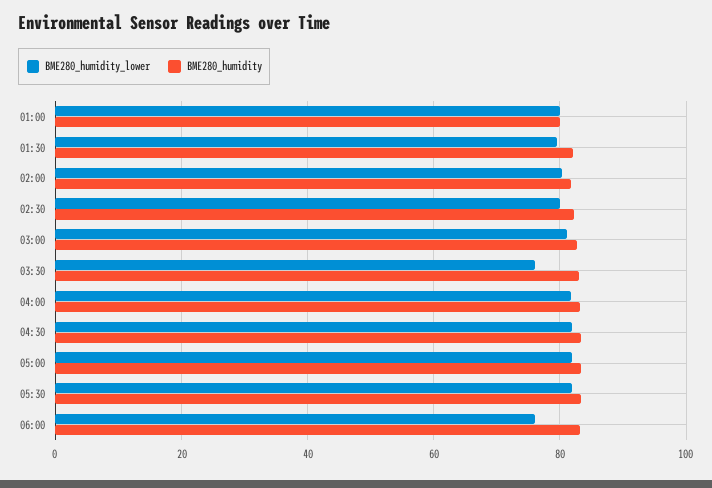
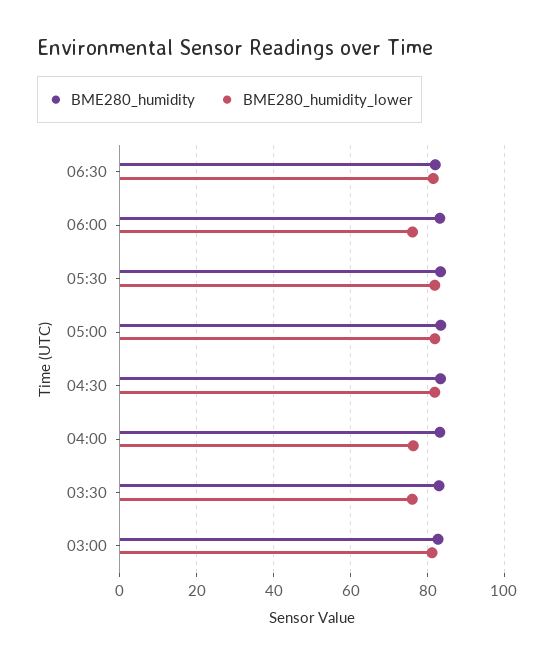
BME280_humidity_lower, 01:00: 80 -> none
BME280_humidity, 01:00: 80 -> none
BME280_humidity_lower, 01:30: 80 -> none
BME280_humidity, 01:30: 82 -> none
BME280_humidity_lower, 02:00: 80 -> none
BME280_humidity, 02:00: 82 -> none
BME280_humidity_lower, 02:30: 80 -> none
BME280_humidity, 02:30: 82 -> none
BME280_humidity_lower, 04:00: 82 -> 76
BME280_humidity, 06:30: none -> 82
BME280_humidity_lower, 06:30: none -> 82

